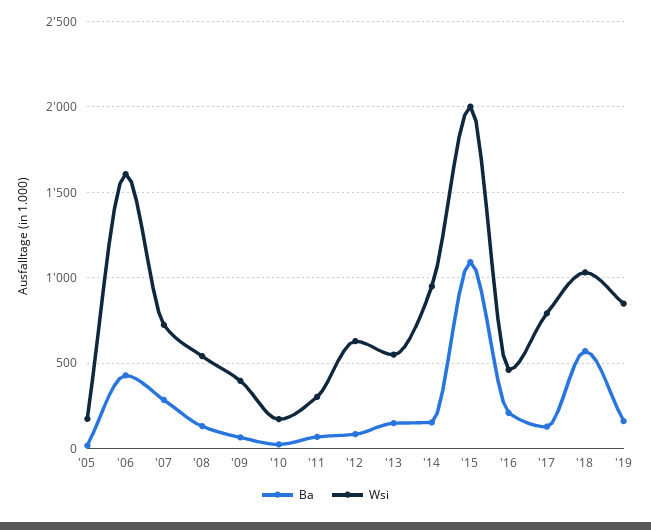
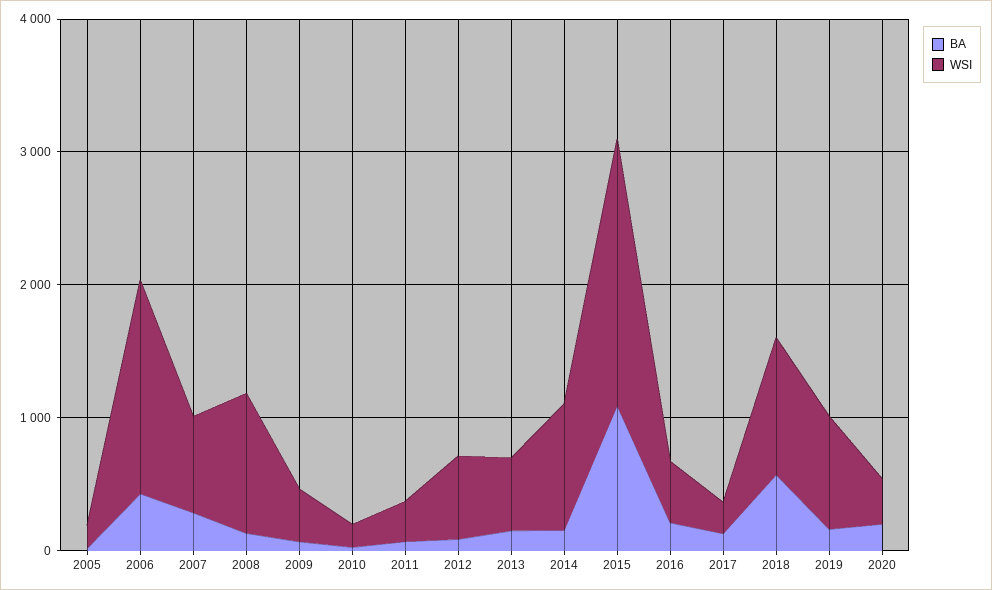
Wsi, '08: 550 -> 1000
Wsi, '17: 800 -> 200
Ba, 2020: none -> 200
Wsi, 2020: none -> 400

